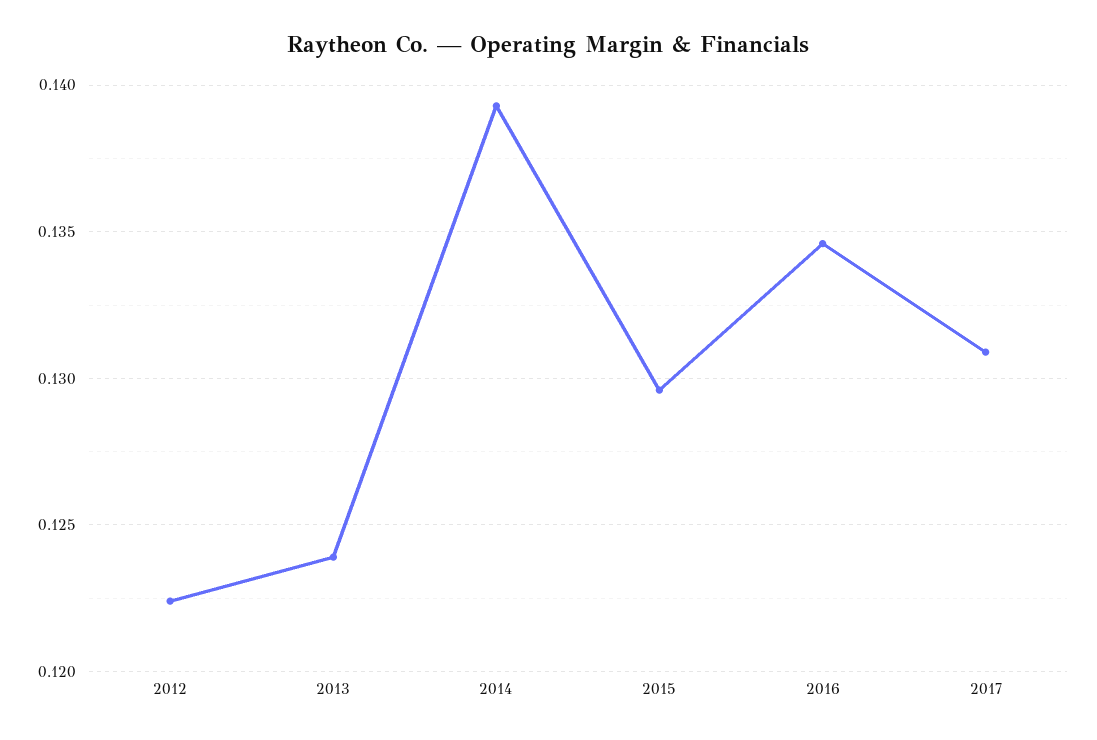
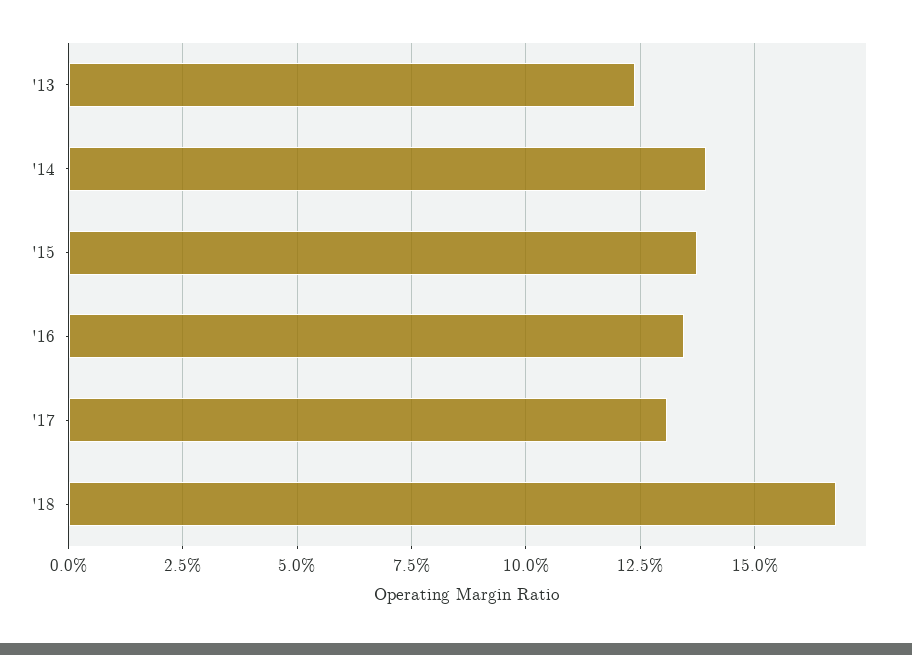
2012: 0.1225 -> none
2015: 0.1295 -> 0.1375
'18: none -> 0.1675

